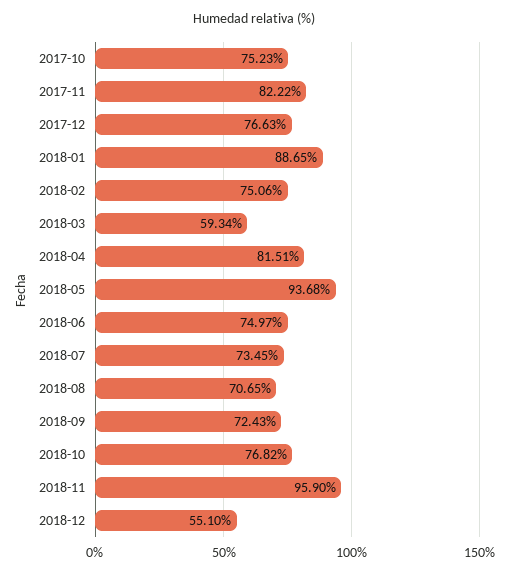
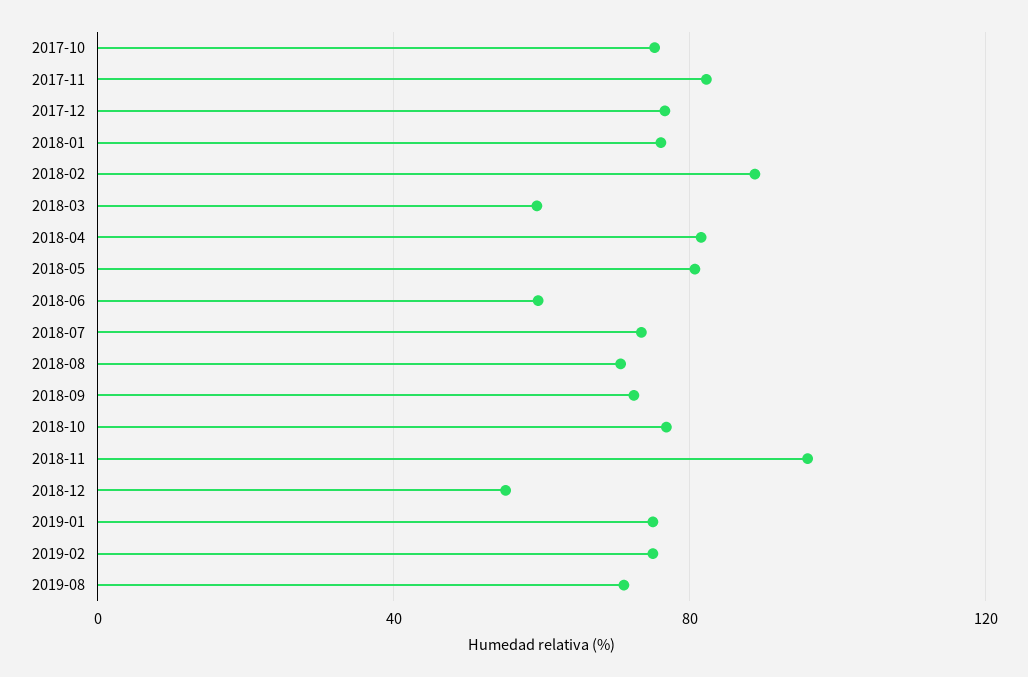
2018-01: 88.65 -> 75
2018-02: 75.06 -> 90
2018-05: 93.68 -> 80
2018-06: 74.97 -> 60
2019-01: none -> 75
2019-02: none -> 75
2019-08: none -> 70

